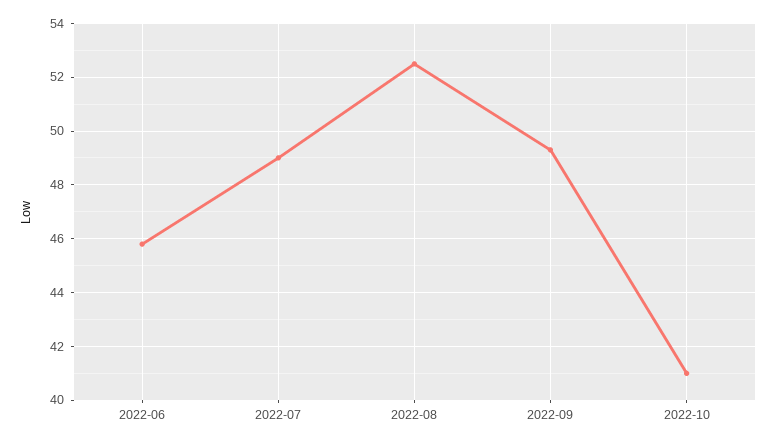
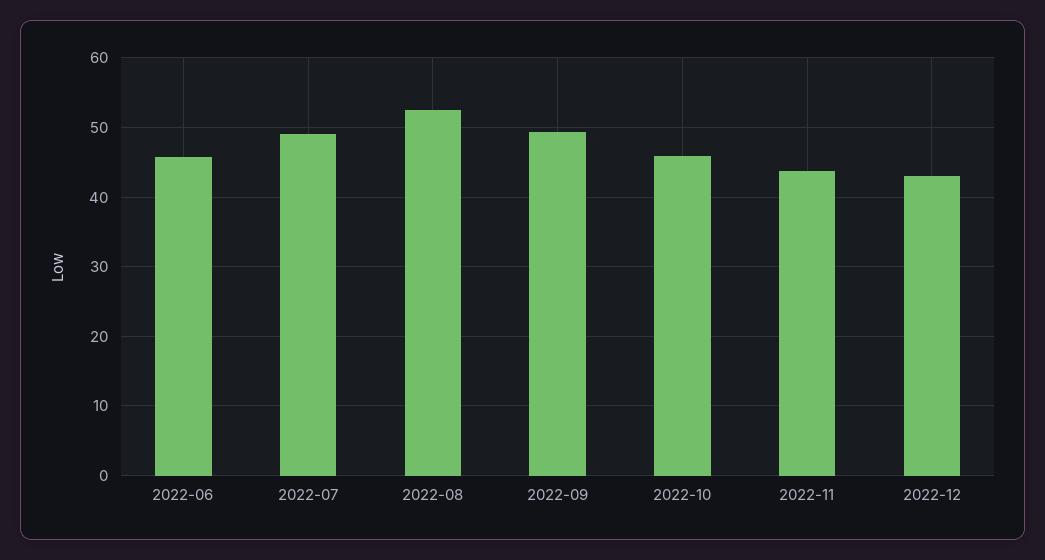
2022-10: 41 -> 46
2022-11: none -> 44
2022-12: none -> 43

